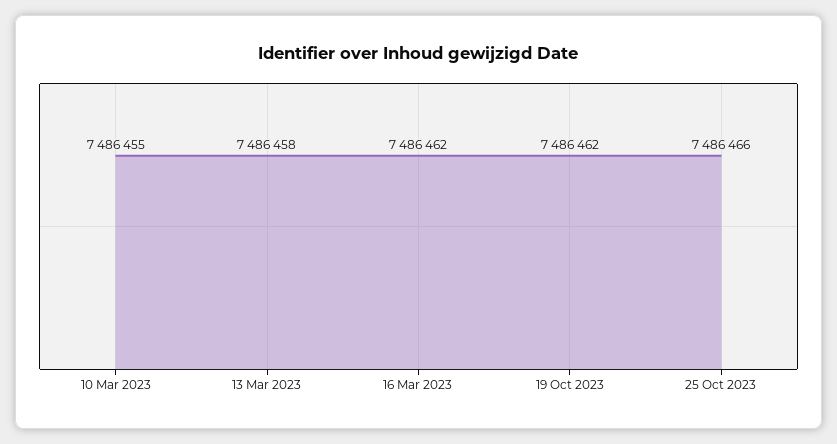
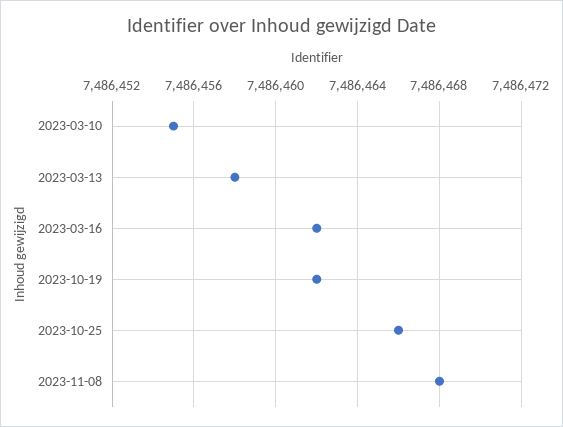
2023-11-08: none -> 7486468

